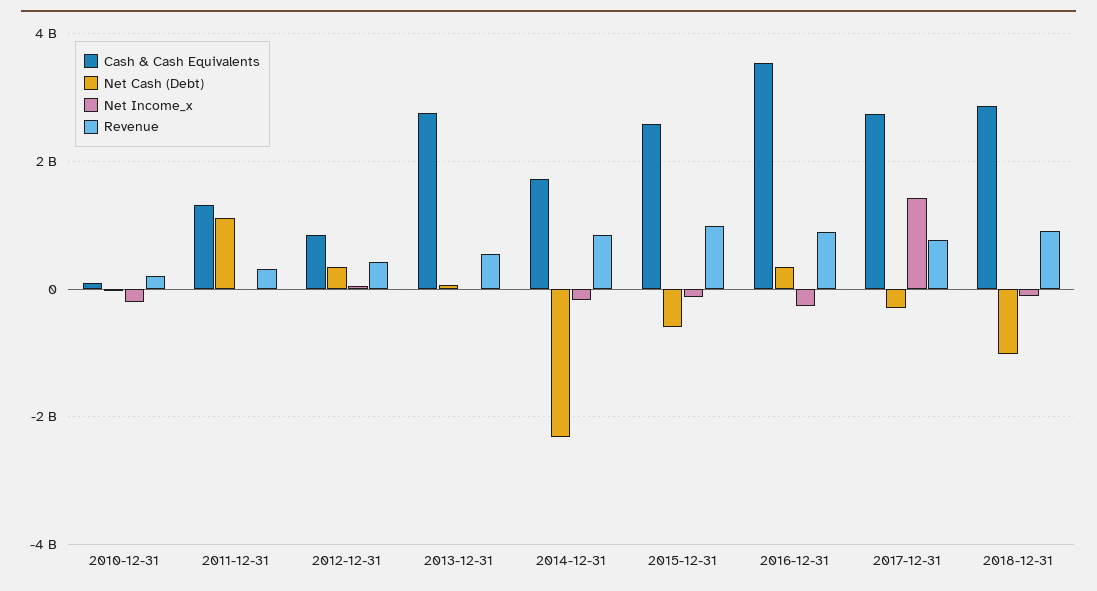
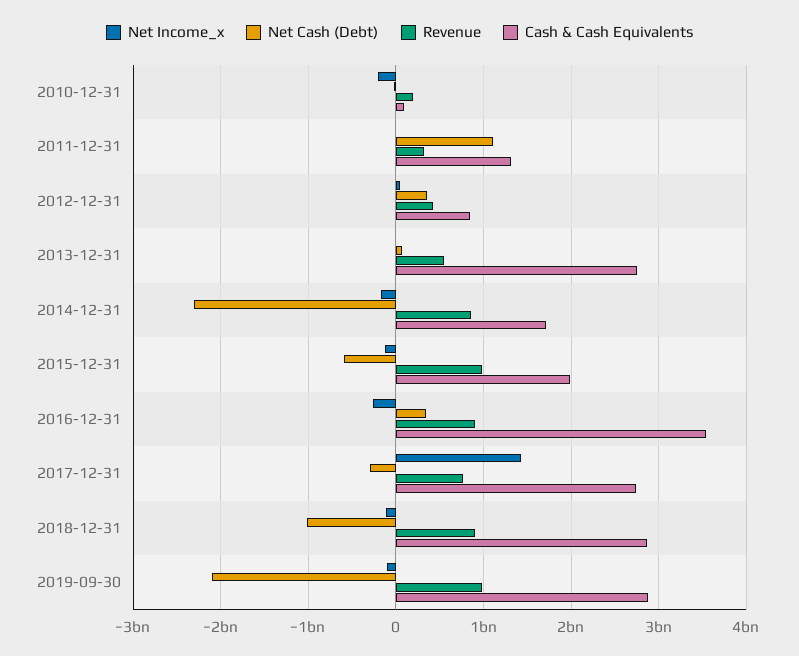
Cash & Cash Equivalents, 2015-12-31: 2600000000 -> 2000000000
Net Income_x, 2019-09-30: none -> -100000000
Net Cash (Debt), 2019-09-30: none -> -2100000000
Revenue, 2019-09-30: none -> 1000000000
Cash & Cash Equivalents, 2019-09-30: none -> 2900000000

